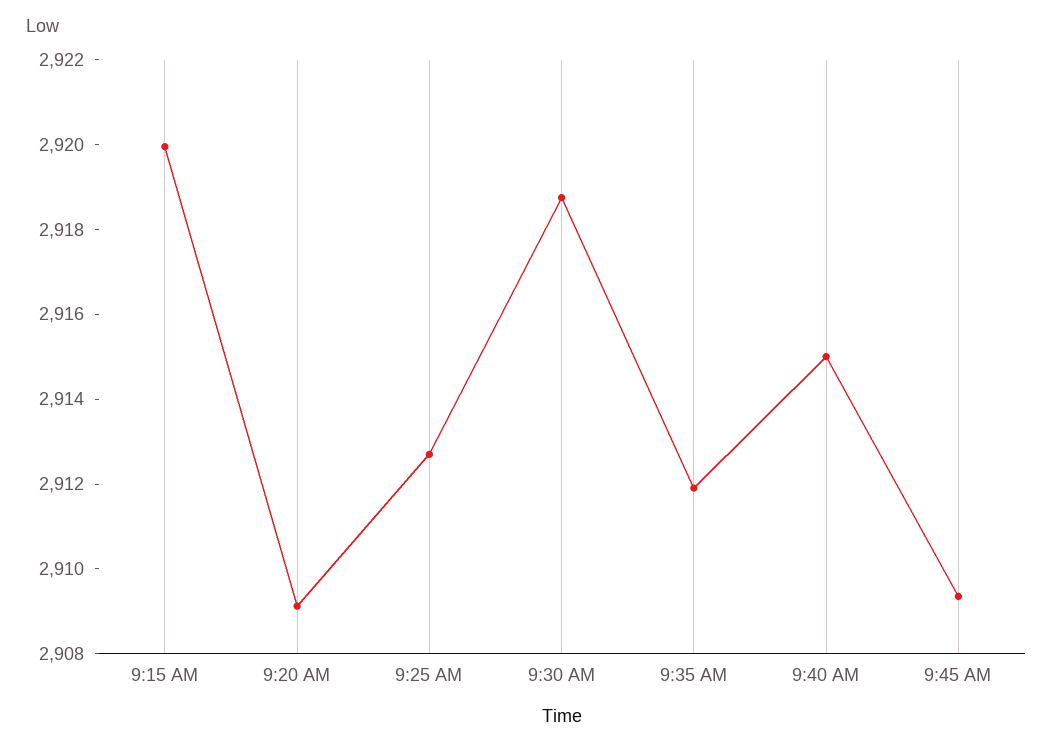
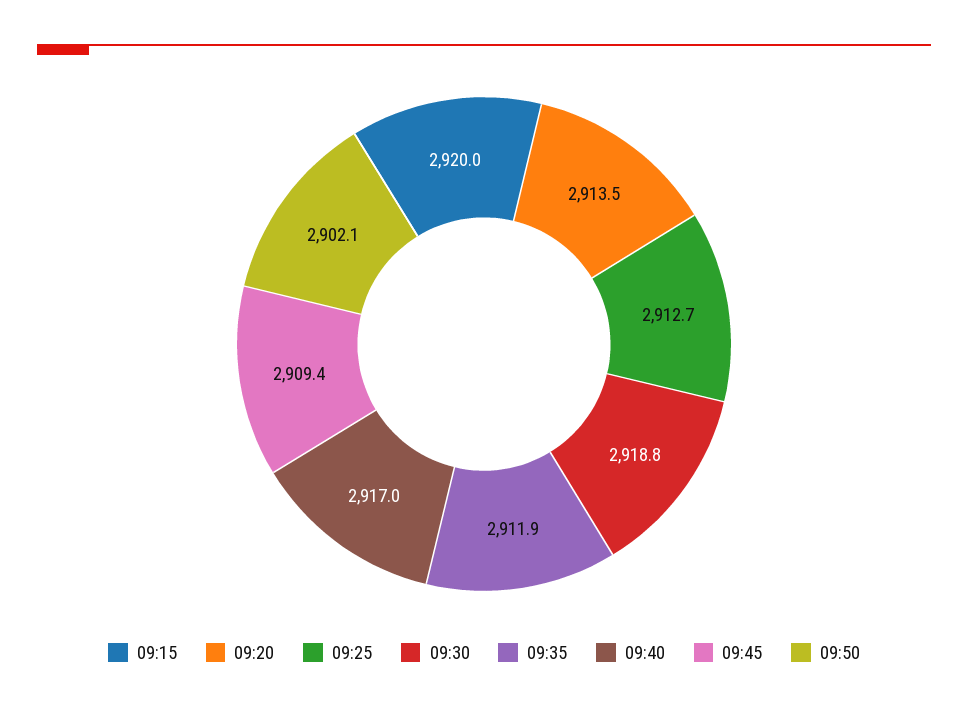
9:20 AM: 2909 -> 2913.5
9:40 AM: 2915 -> 2917
09:50: none -> 2902.1

